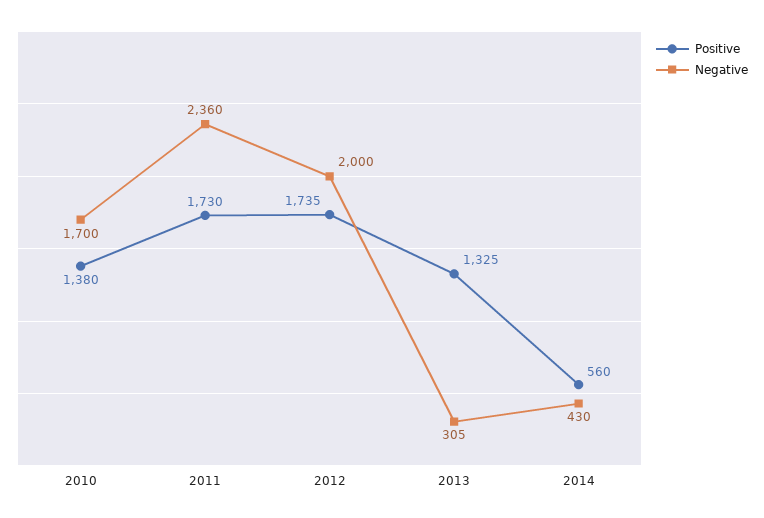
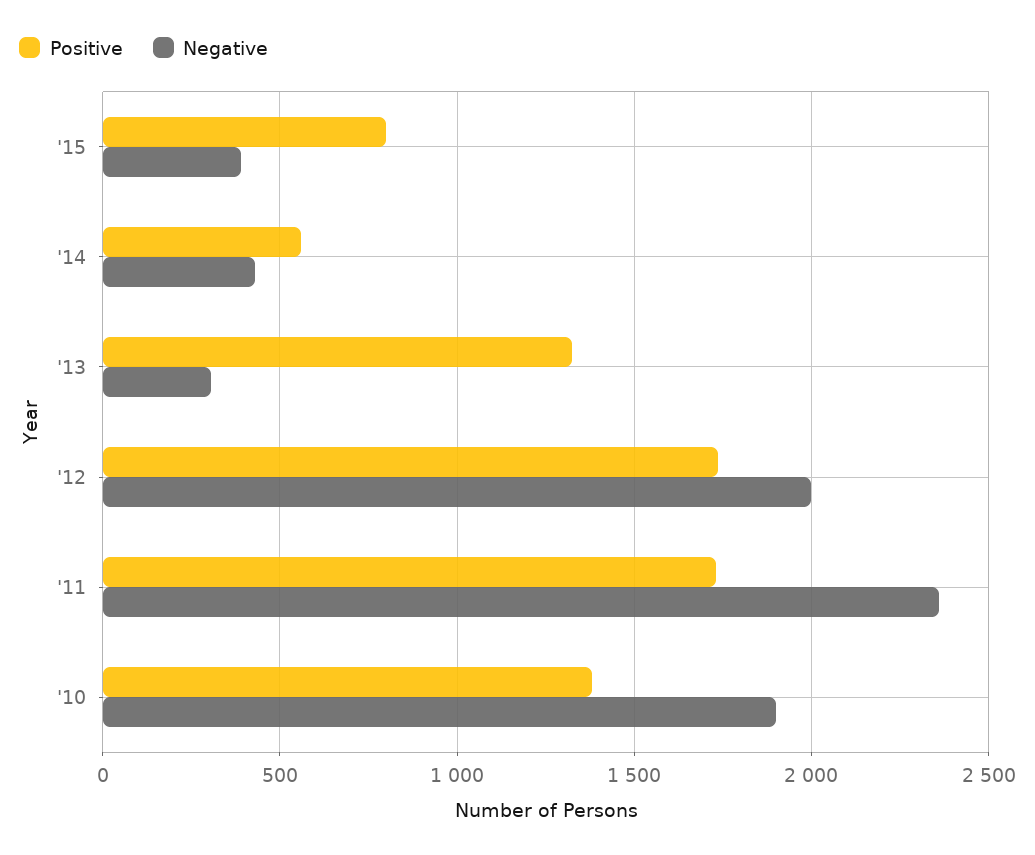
Negative, 2010: 1700 -> 1900
Positive, '15: none -> 800
Negative, '15: none -> 400

